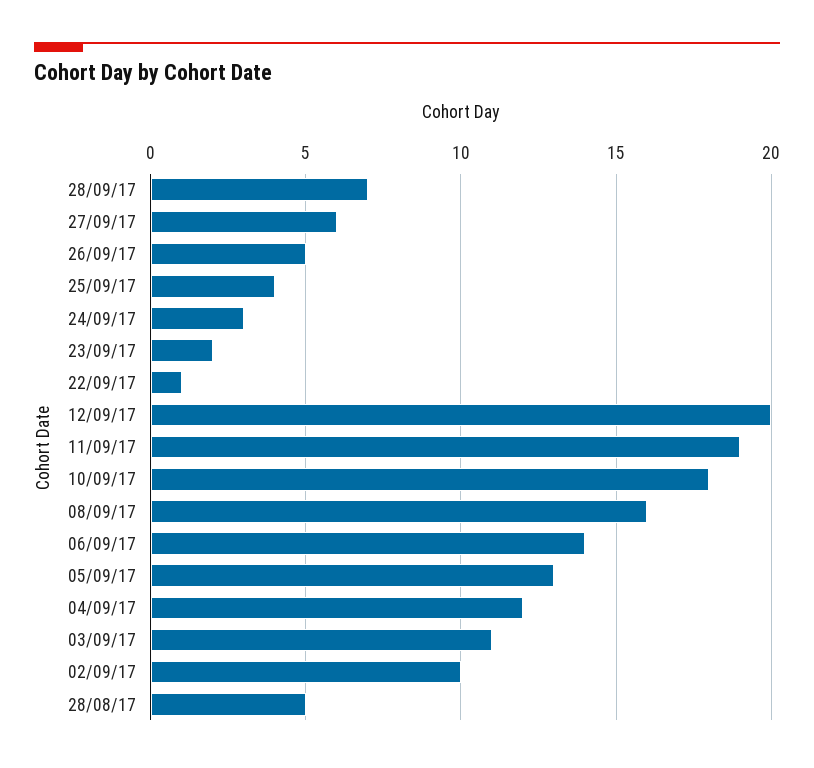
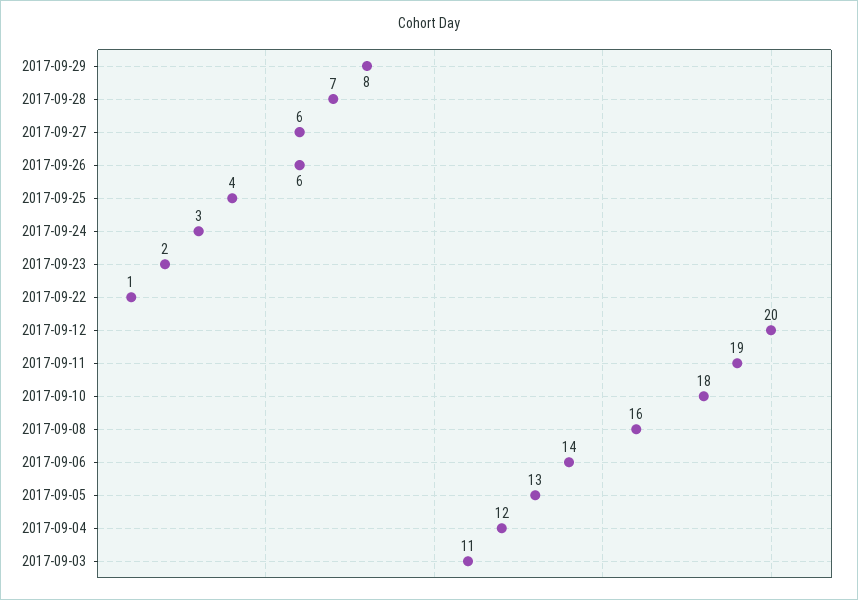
26/09/17: 5 -> 6
02/09/17: 10 -> none
28/08/17: 5 -> none
2017-09-29: none -> 8

